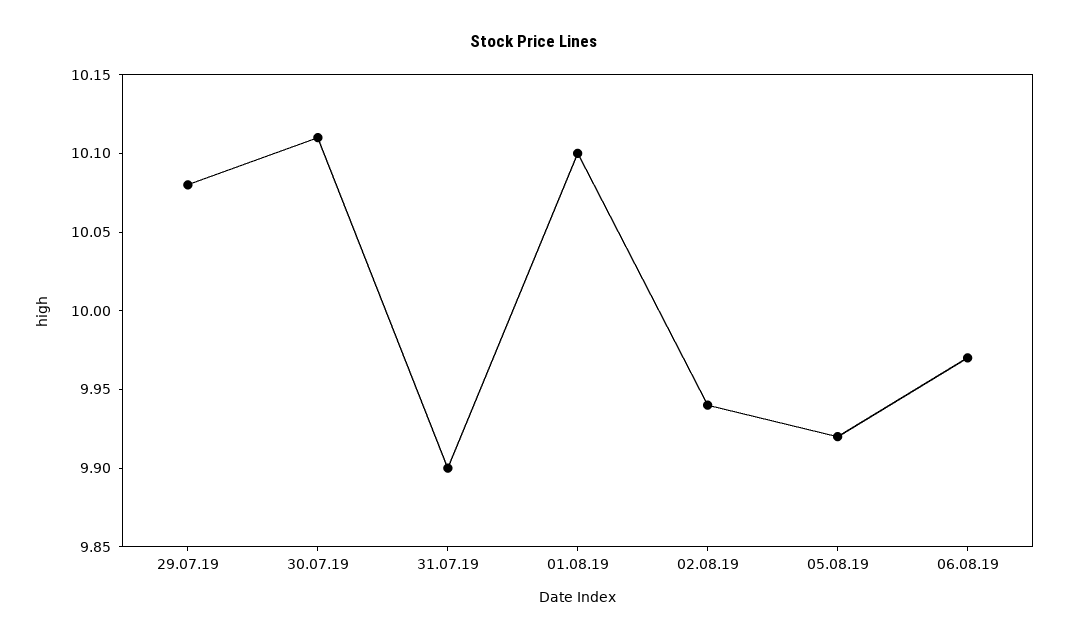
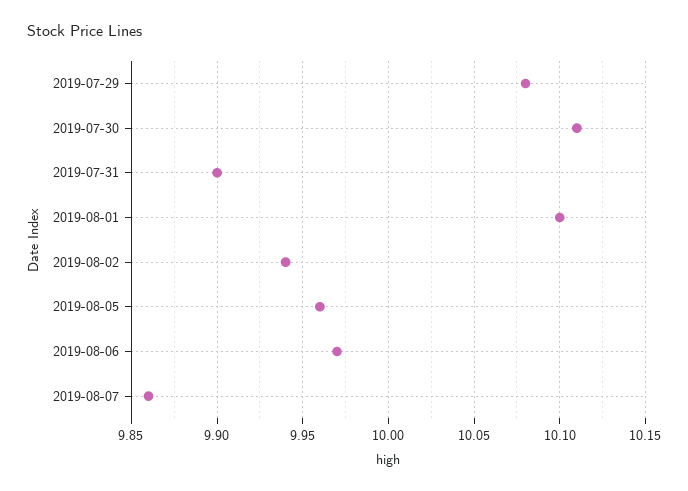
05.08.19: 9.92 -> 9.96
2019-08-07: none -> 9.86

